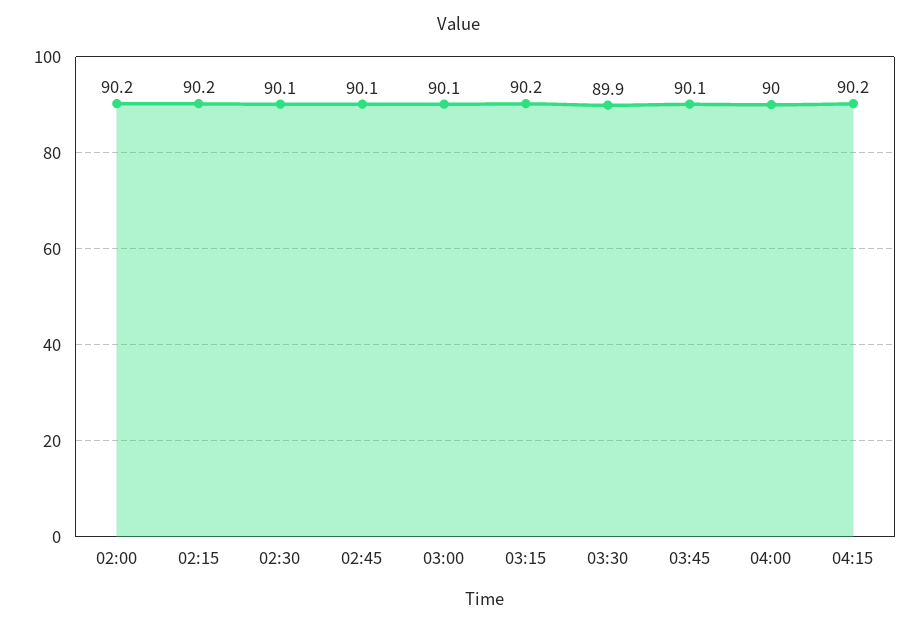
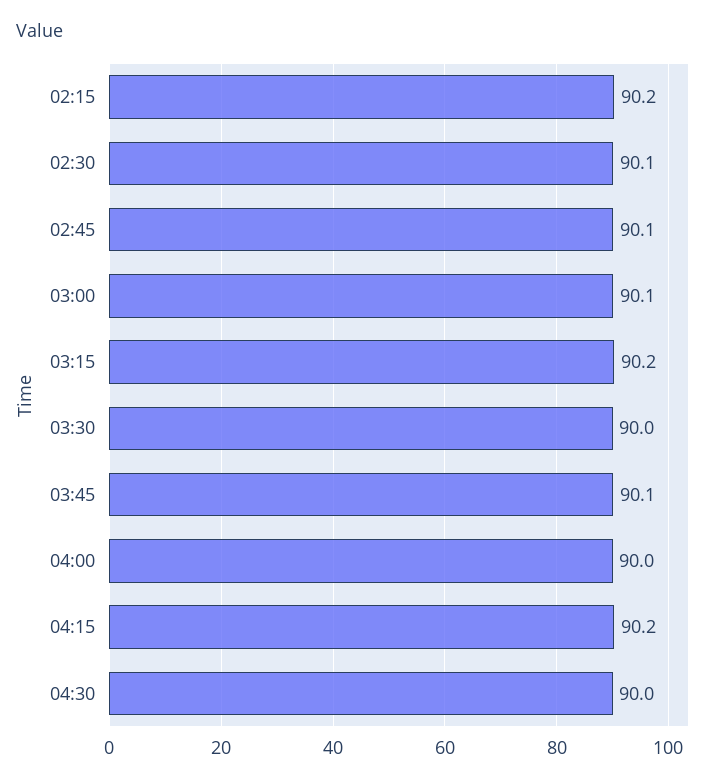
02:00: 90.2 -> none
03:30: 89.9 -> 90
04:30: none -> 90

